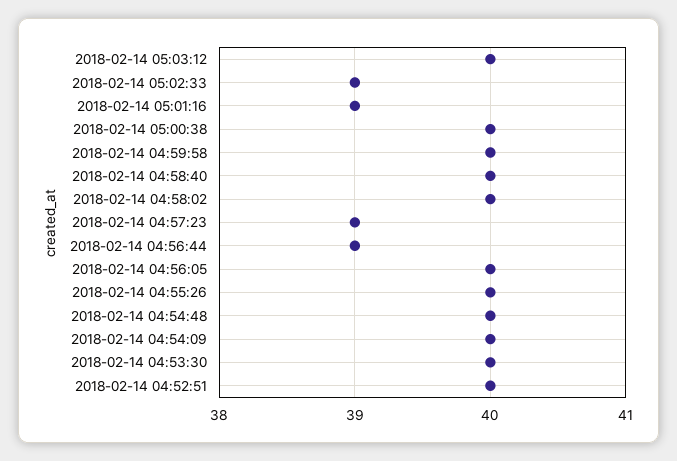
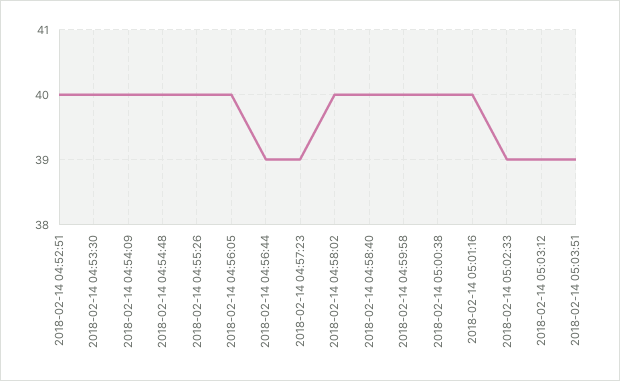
2018-02-14 05:03:12: 40 -> 39
2018-02-14 05:01:16: 39 -> 40
2018-02-14 05:03:51: none -> 39

